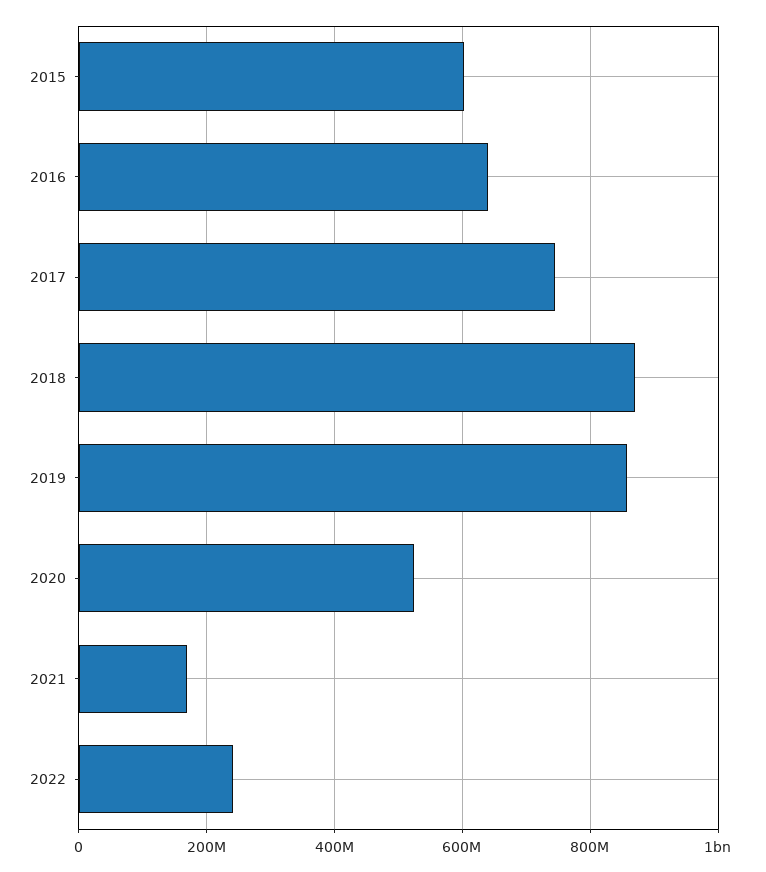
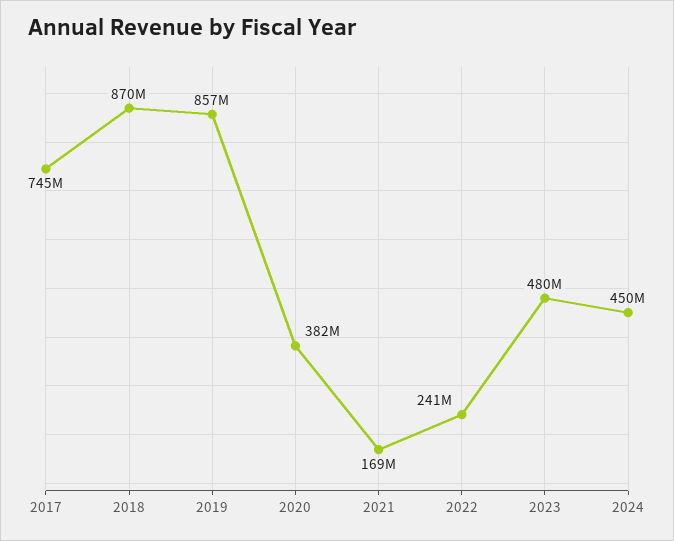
2015: 600000000 -> none
2016: 640000000 -> none
2020: 520000000 -> 382000000
2023: none -> 480000000
2024: none -> 450000000

